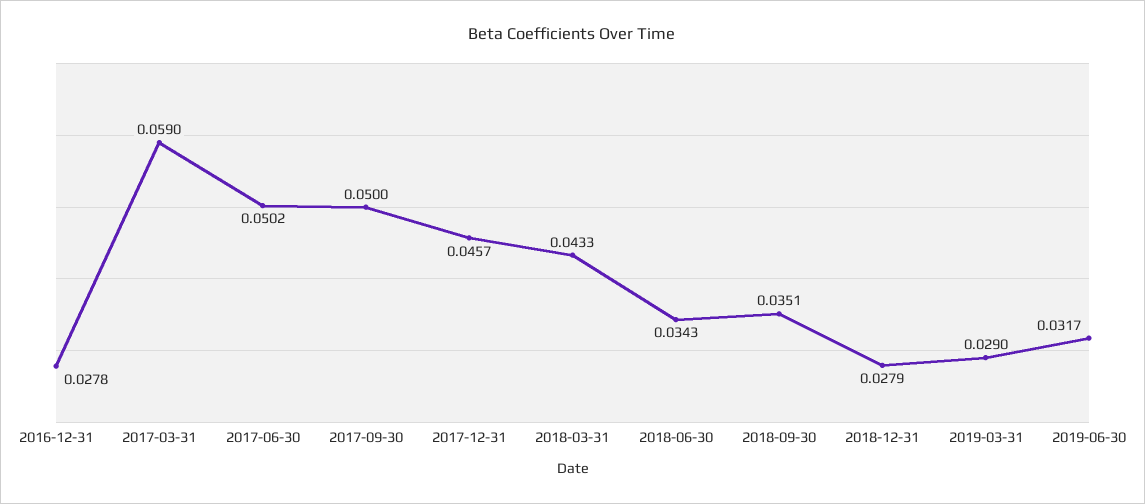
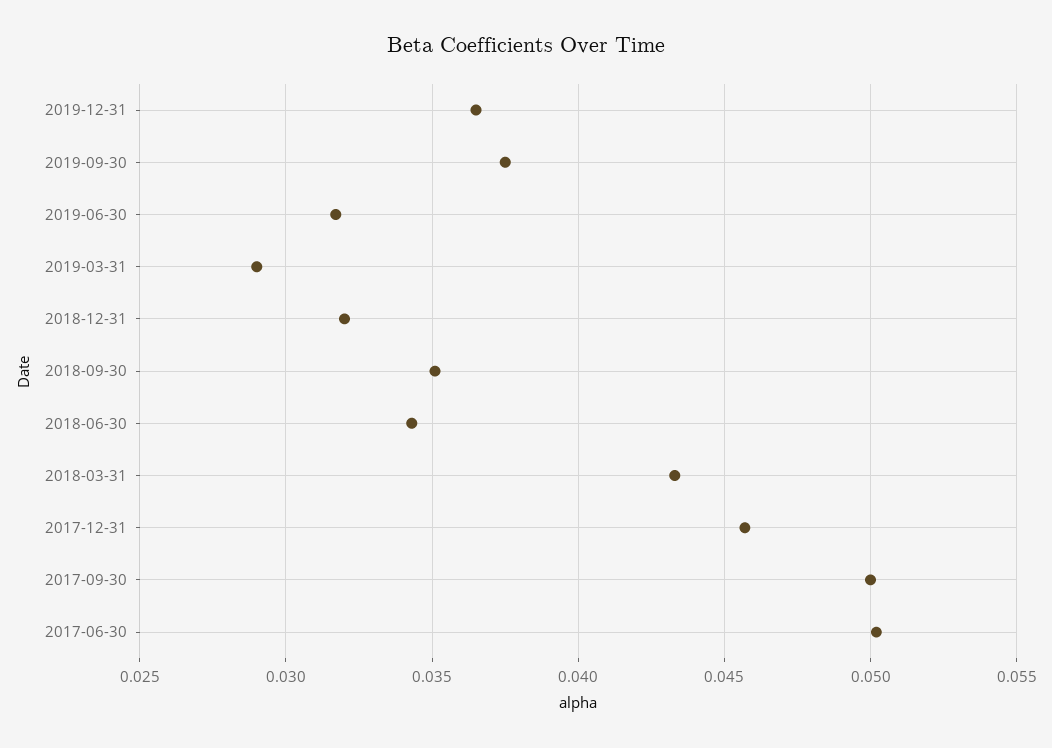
2016-12-31: 0.0278 -> none
2017-03-31: 0.059 -> none
2018-12-31: 0.0279 -> 0.032
2019-12-31: none -> 0.0365
2019-09-30: none -> 0.0375

